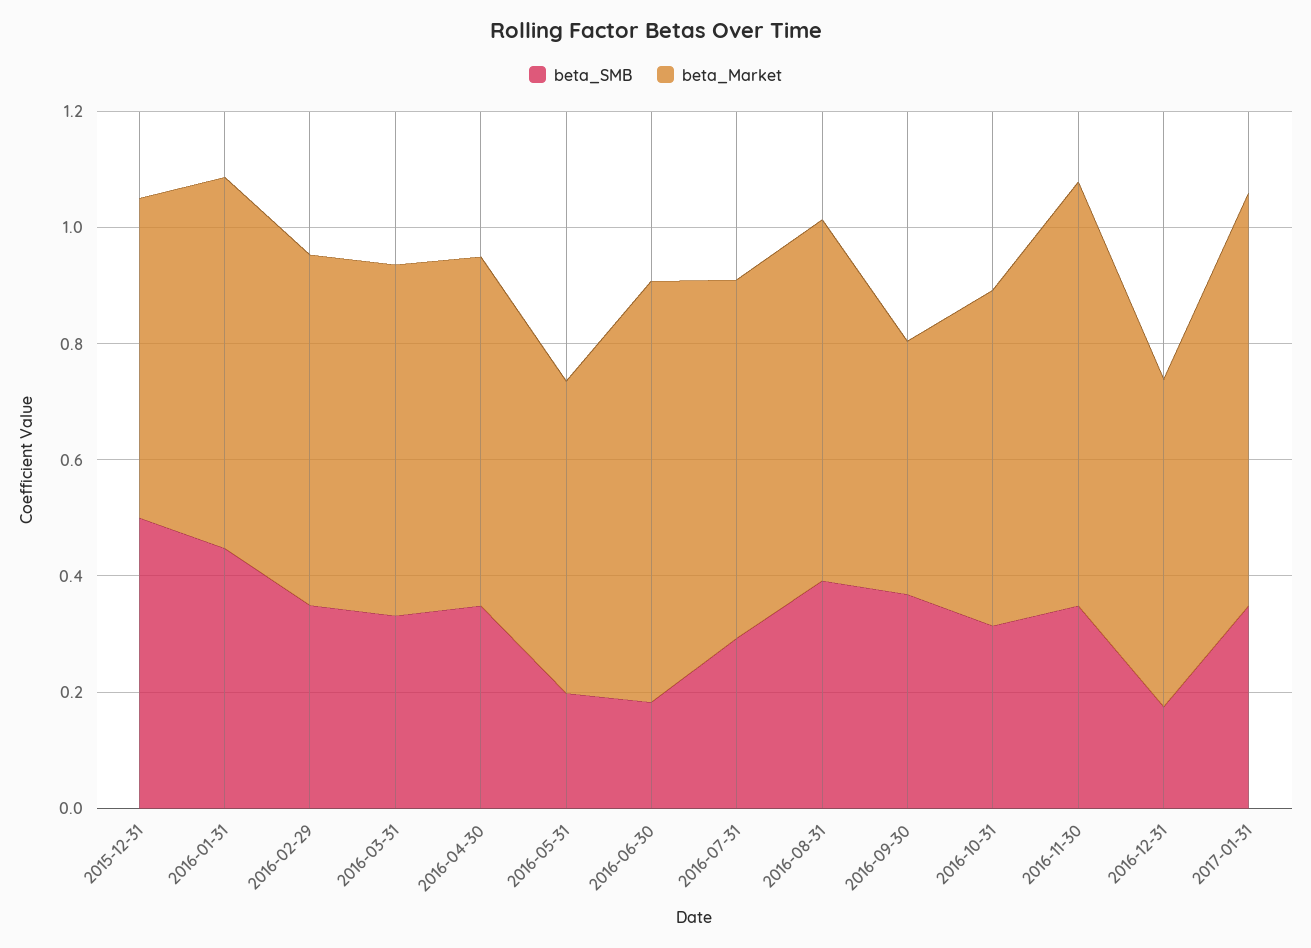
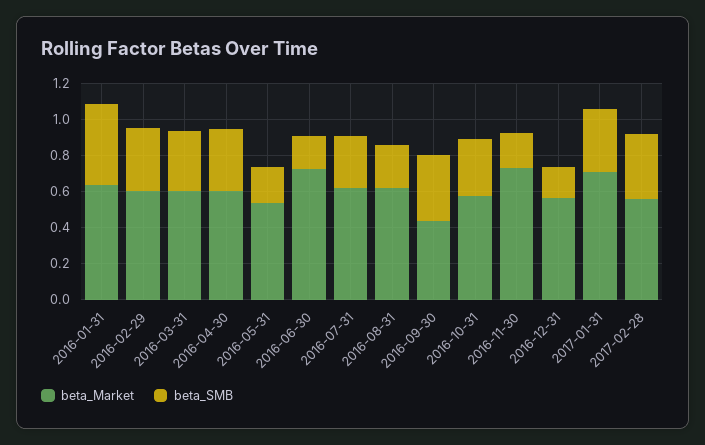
beta_SMB, 2015-12-31: 0.5 -> none
beta_Market, 2015-12-31: 0.55 -> none
beta_SMB, 2016-08-31: 0.4 -> 0.25
beta_SMB, 2016-11-30: 0.35 -> 0.2
beta_Market, 2017-02-28: none -> 0.55
beta_SMB, 2017-02-28: none -> 0.35

